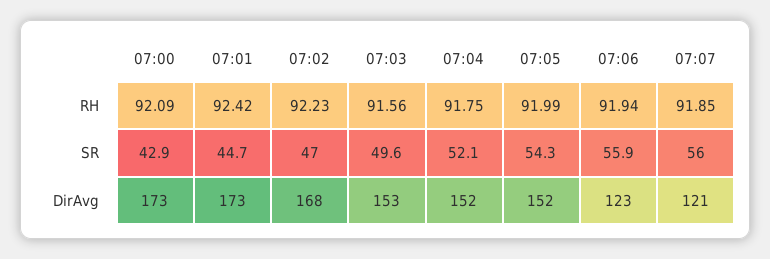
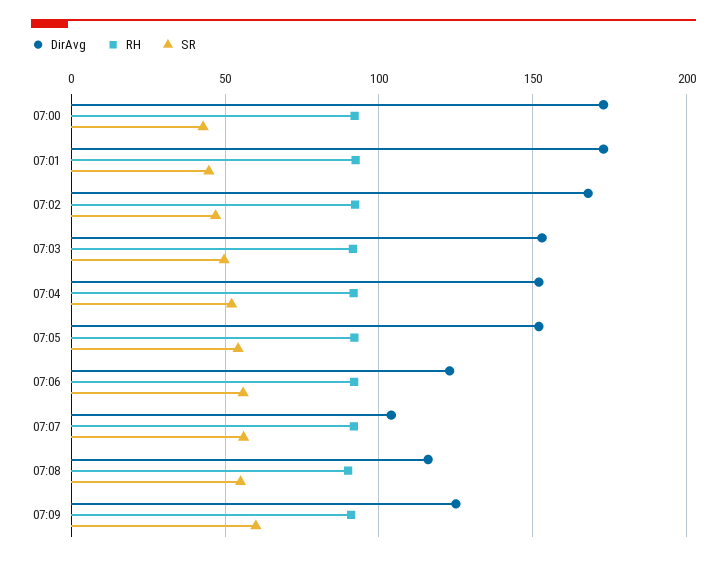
DirAvg, 07:07: 121 -> 105
DirAvg, 07:08: none -> 115
RH, 07:08: none -> 90
SR, 07:08: none -> 55
DirAvg, 07:09: none -> 125
RH, 07:09: none -> 90
SR, 07:09: none -> 60

